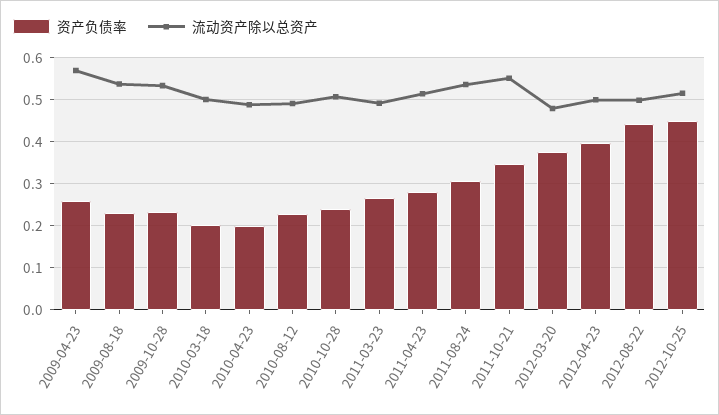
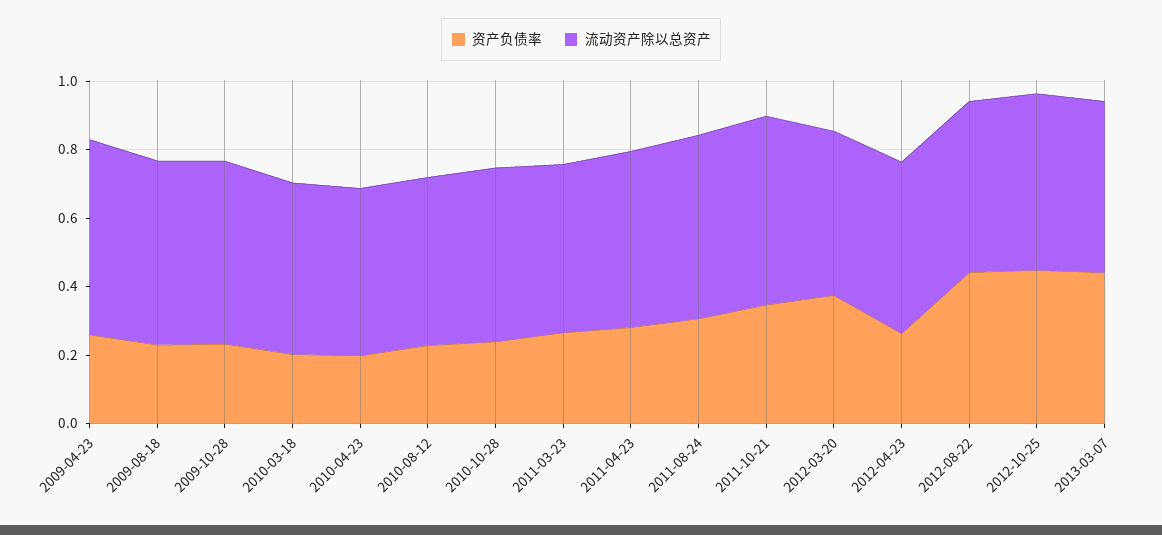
资产负债率, 2012-04-23: 0.4 -> 0.25
资产负债率, 2013-03-07: none -> 0.45
流动资产除以总资产, 2013-03-07: none -> 0.5

